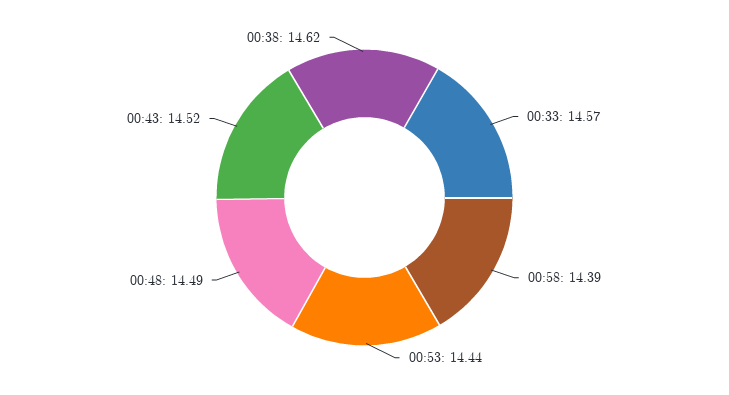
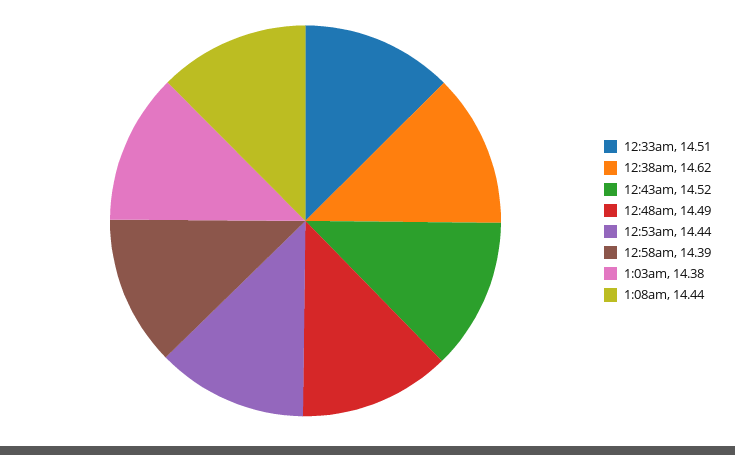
00:33: 14.57 -> 14.51
1:03am: none -> 14.38
1:08am: none -> 14.44

